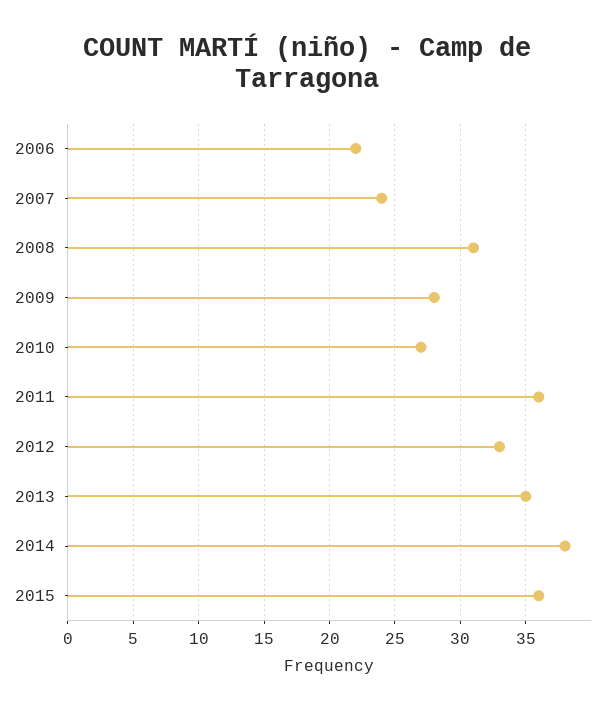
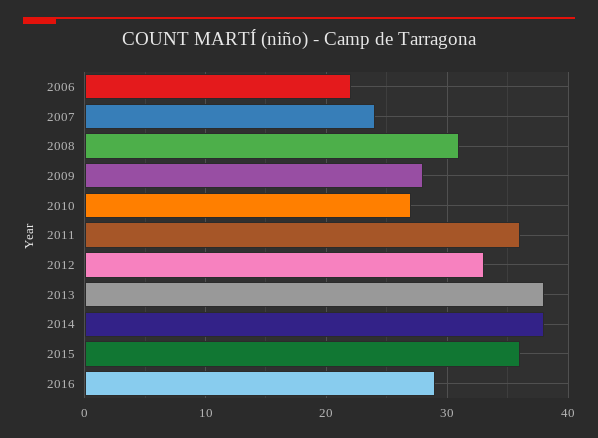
2013: 35 -> 38
2016: none -> 29

